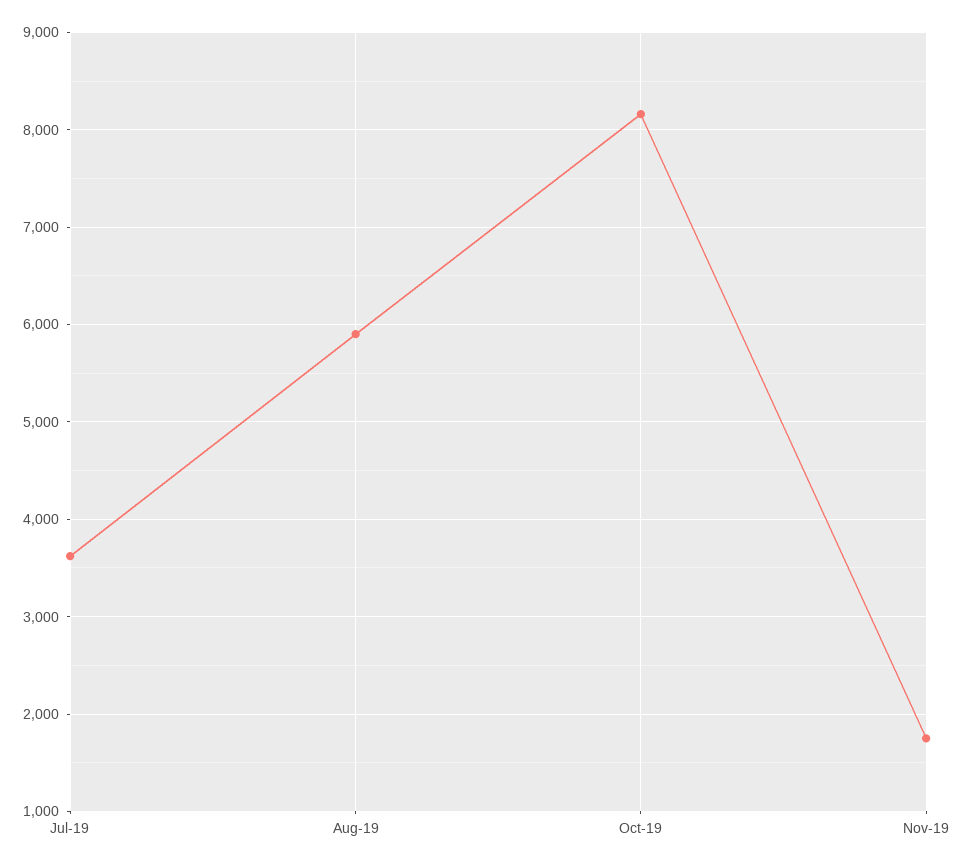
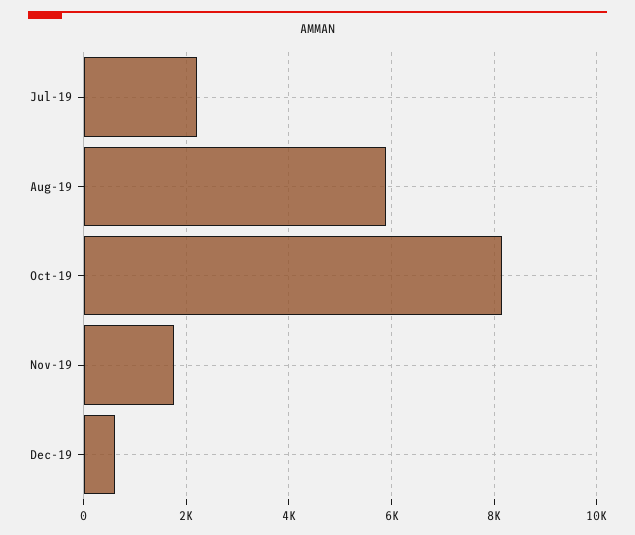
Jul-19: 3600 -> 2200
Dec-19: none -> 600

